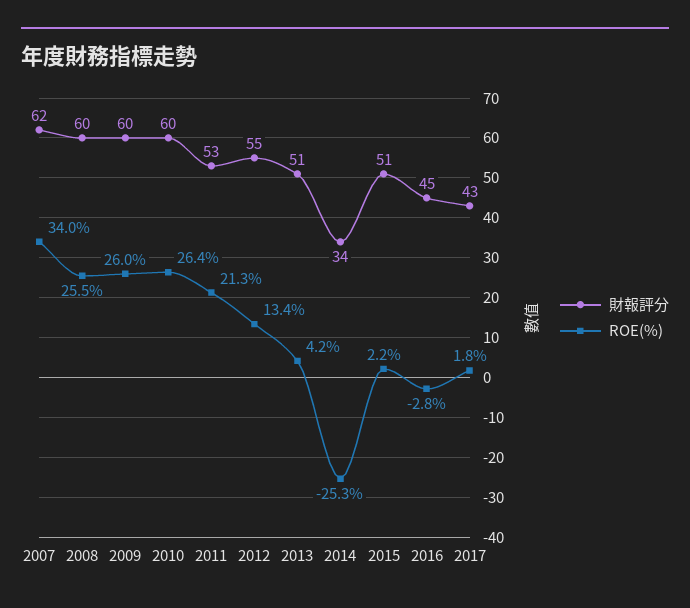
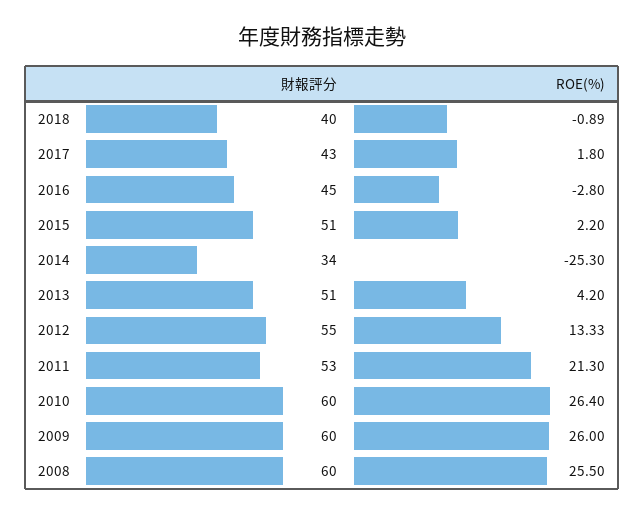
財報評分, 2007: 62 -> none
ROE(%), 2007: 34 -> none
ROE(%), 2012: 13.4 -> 13.33
財報評分, 2018: none -> 40
ROE(%), 2018: none -> -0.89

